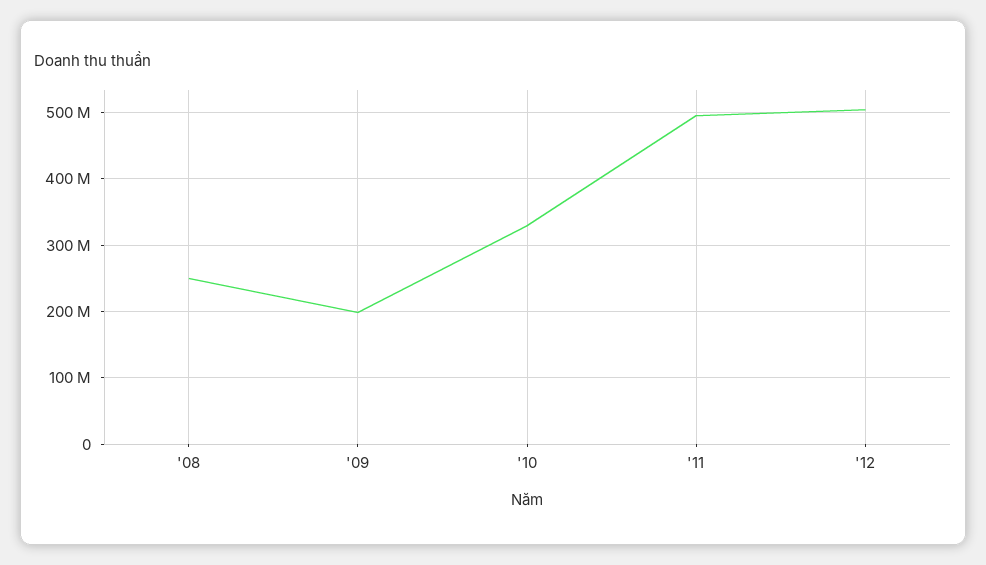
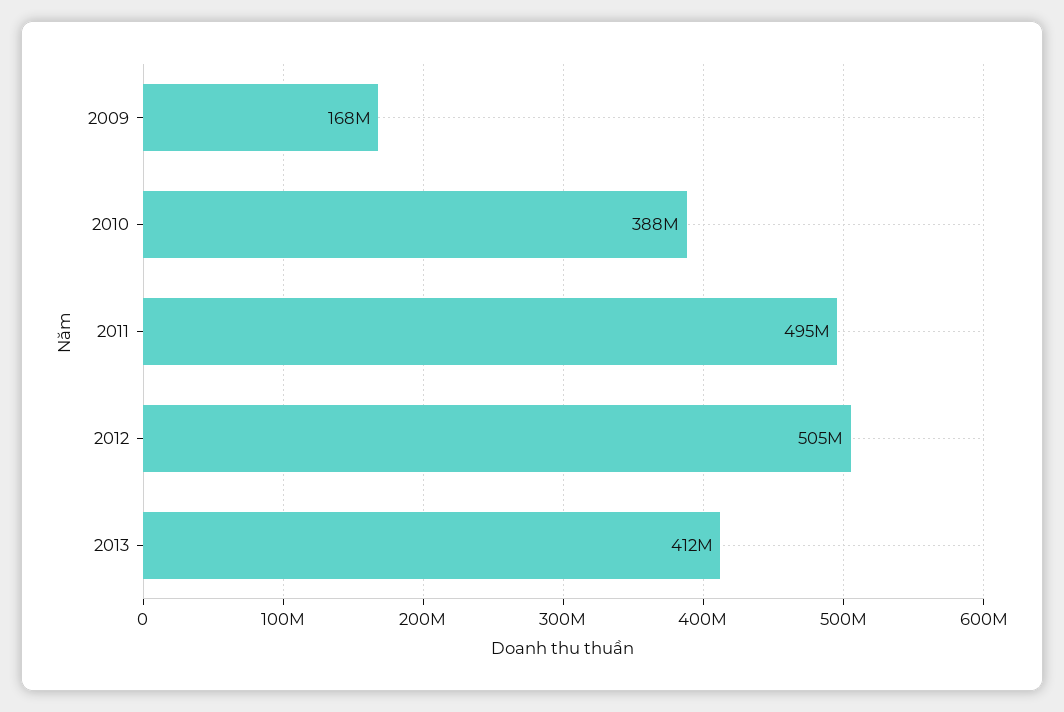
'08: 250000000 -> none
'09: 200000000 -> 168000000
'10: 330000000 -> 388000000
2013: none -> 412000000

